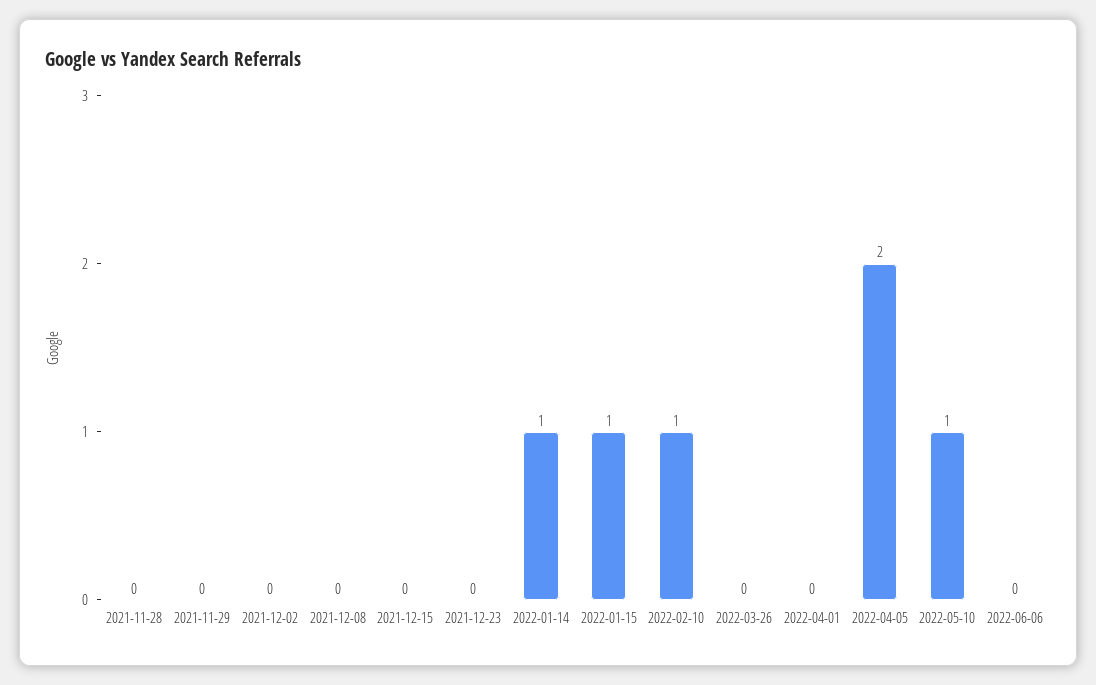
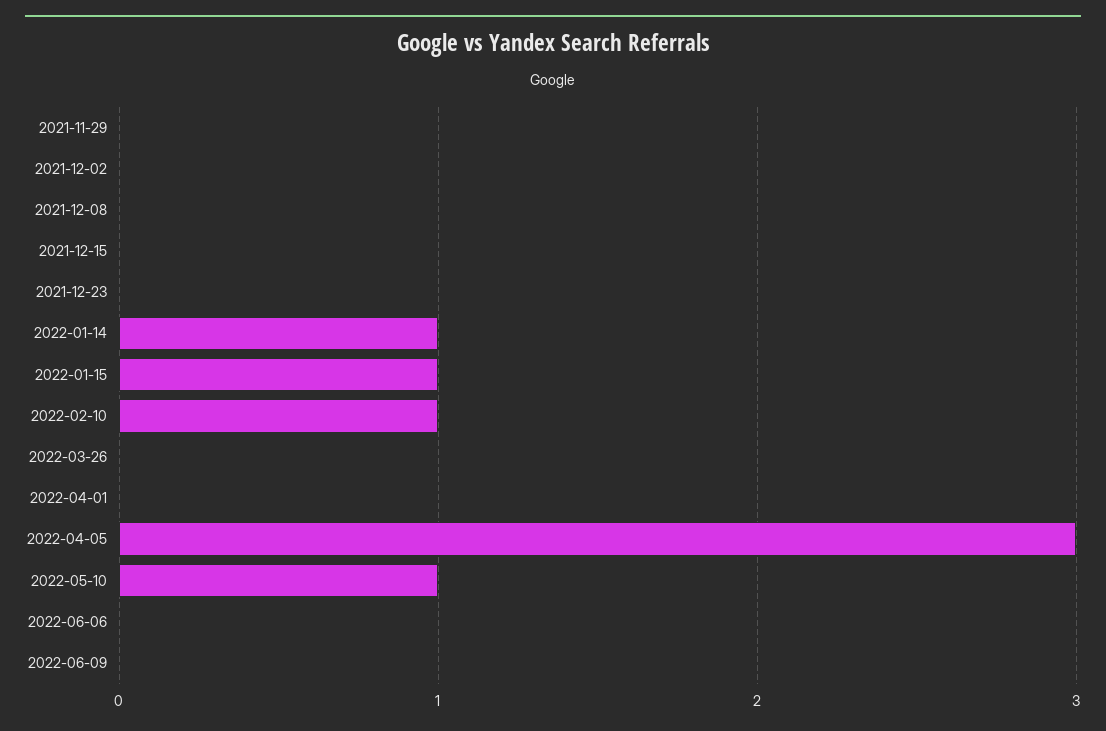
2021-11-28: 0 -> none
2022-04-05: 2 -> 3
2022-06-09: none -> 0

